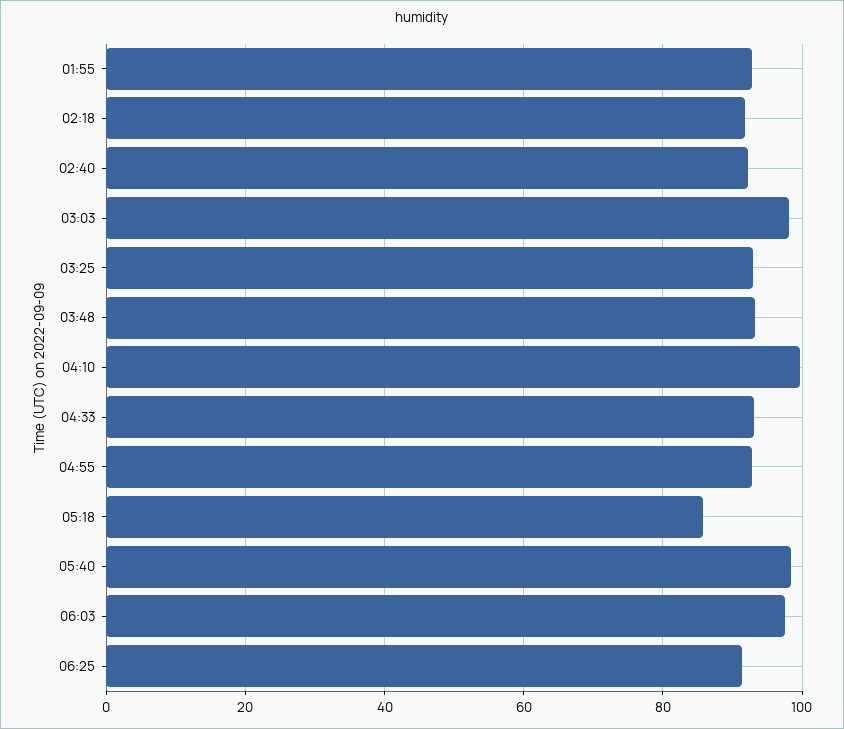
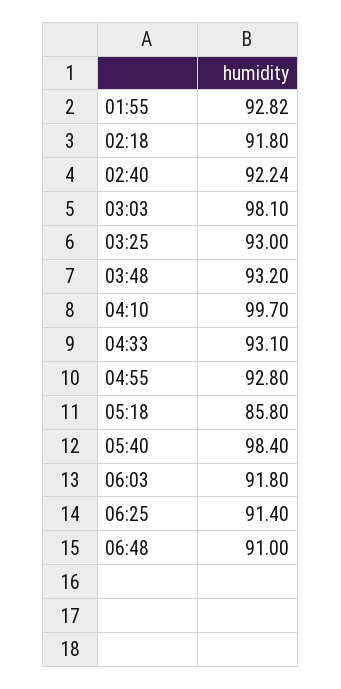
06:03: 98 -> 91.8
06:48: none -> 91

